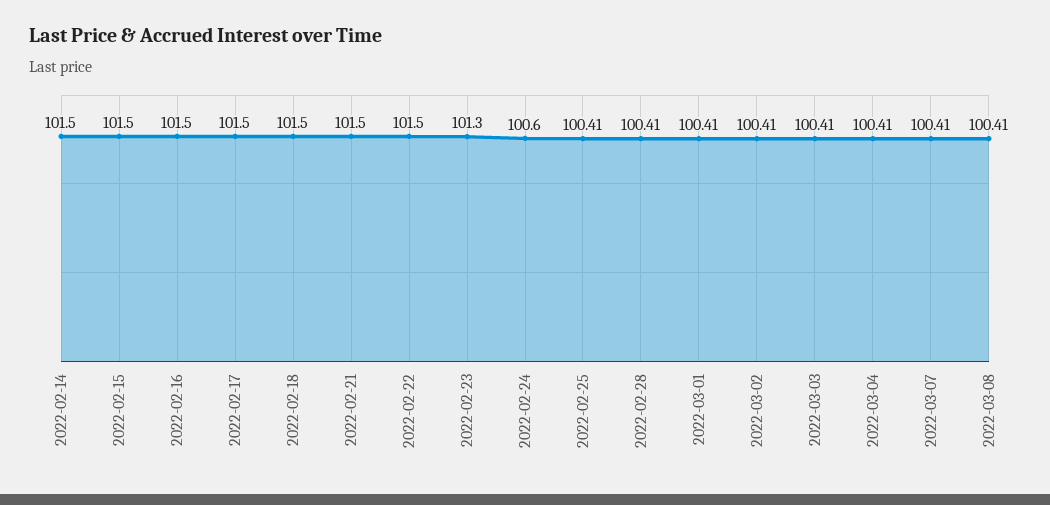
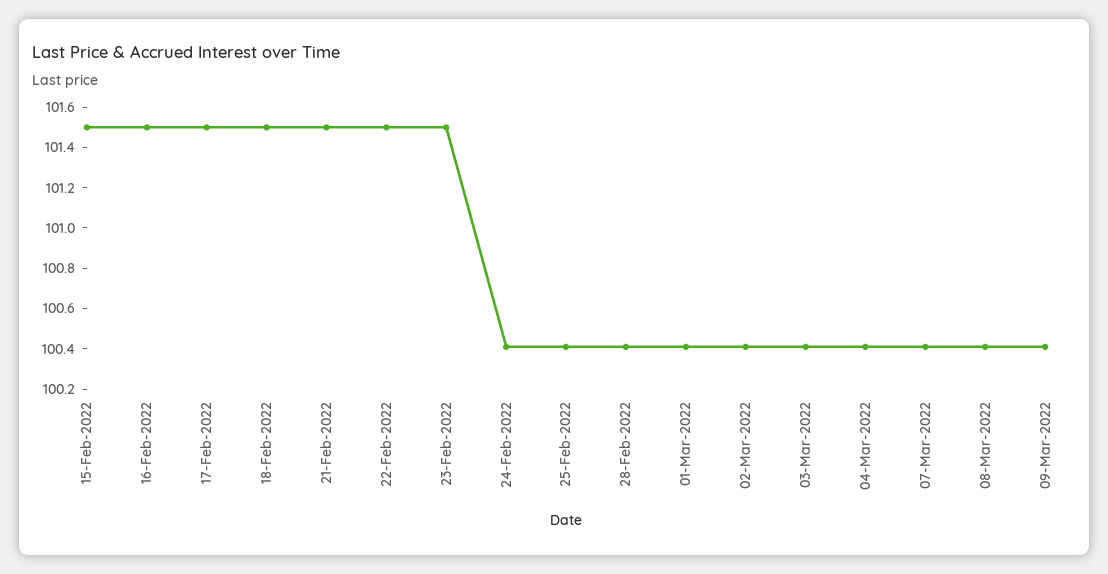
2022-02-14: 101.5 -> none
2022-02-23: 101.3 -> 101.5
2022-02-24: 100.6 -> 100.4
09-Mar-2022: none -> 100.4

